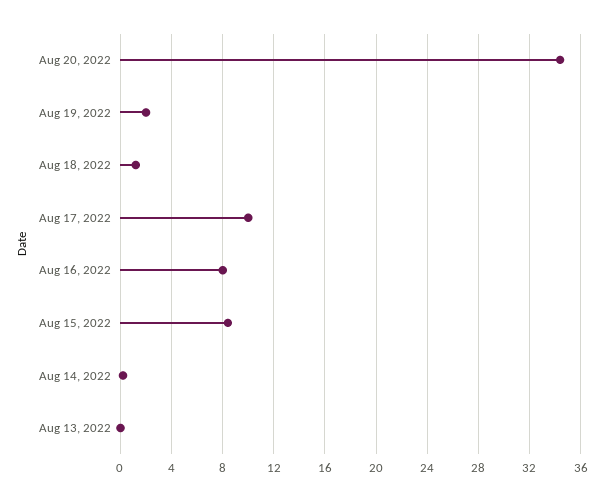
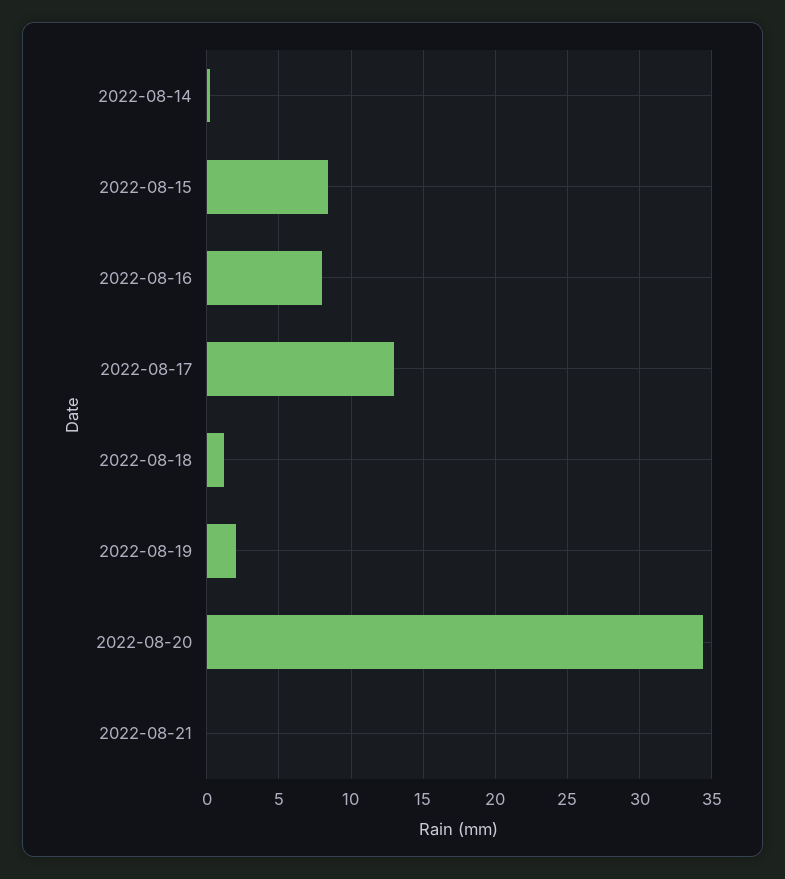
Aug 17, 2022: 10 -> 13
Aug 13, 2022: 0 -> none
2022-08-21: none -> 0

